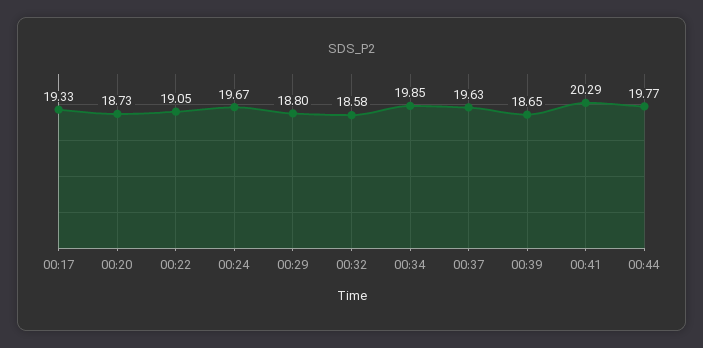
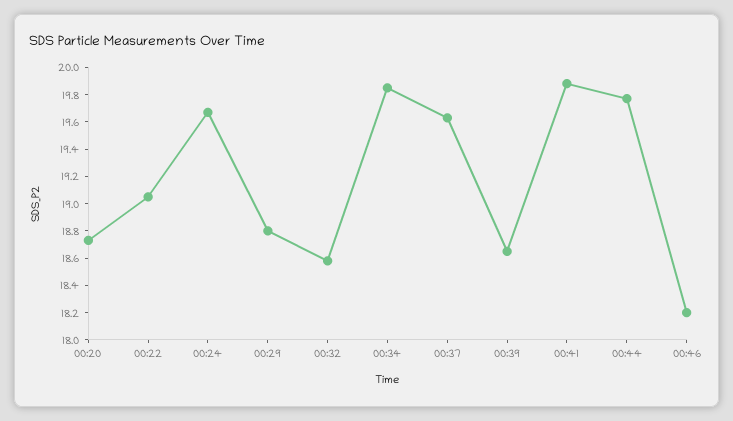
00:17: 19.33 -> none
00:41: 20.29 -> 19.9
00:46: none -> 18.2

